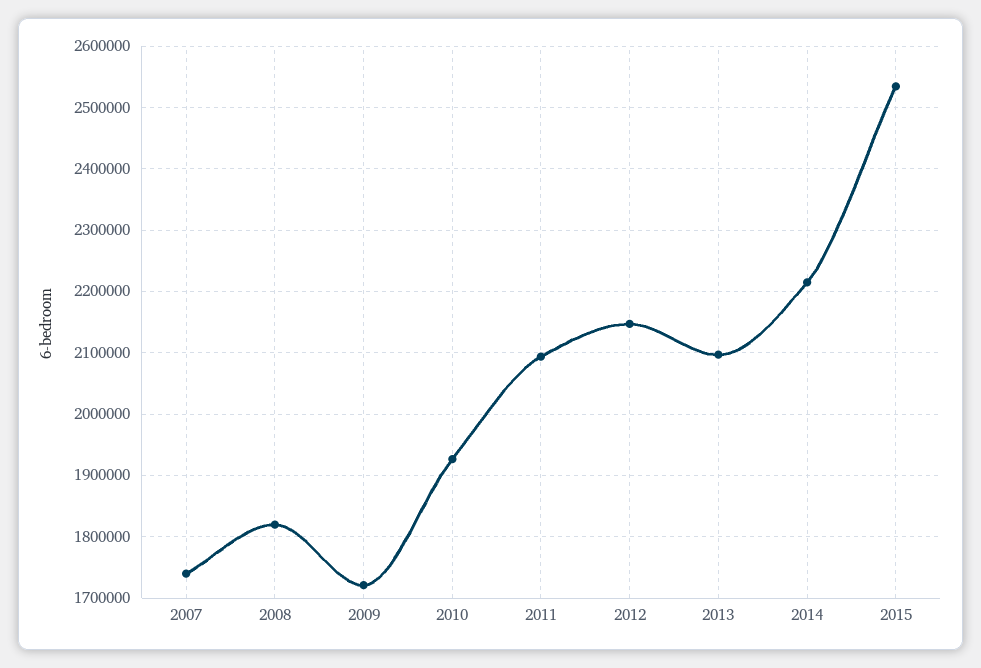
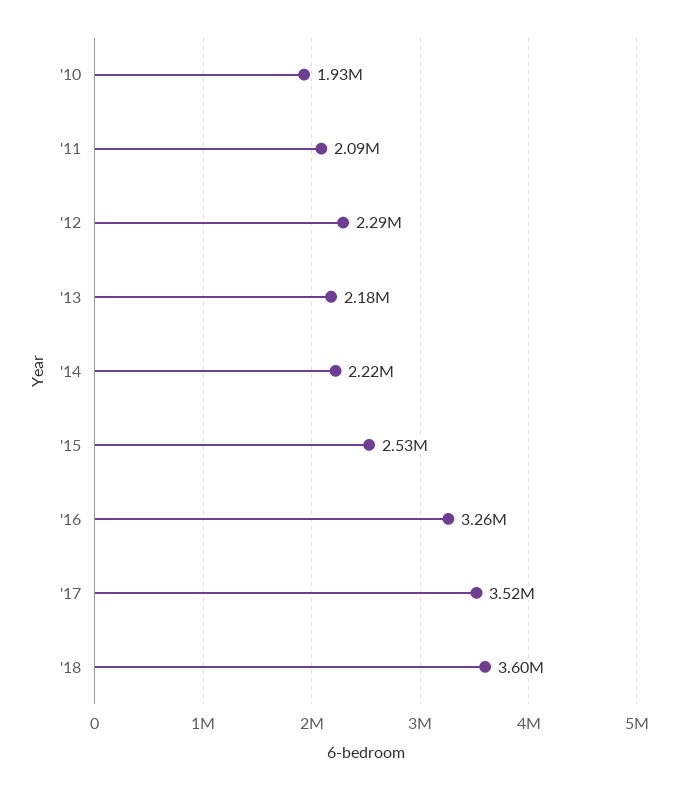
2007: 1740000 -> none
2008: 1820000 -> none
2009: 1720000 -> none
2012: 2150000 -> 2290000
2013: 2100000 -> 2180000
'16: none -> 3260000
'17: none -> 3520000
'18: none -> 3600000

